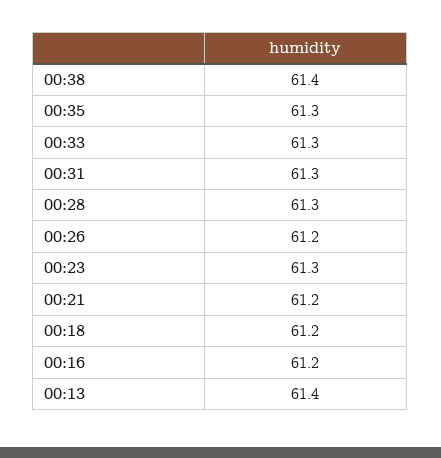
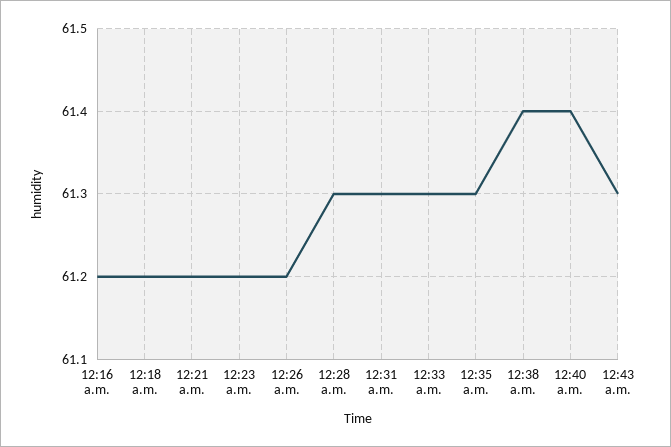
00:23: 61.3 -> 61.2
00:13: 61.4 -> none
12:40 a.m.: none -> 61.4
12:43 a.m.: none -> 61.3

